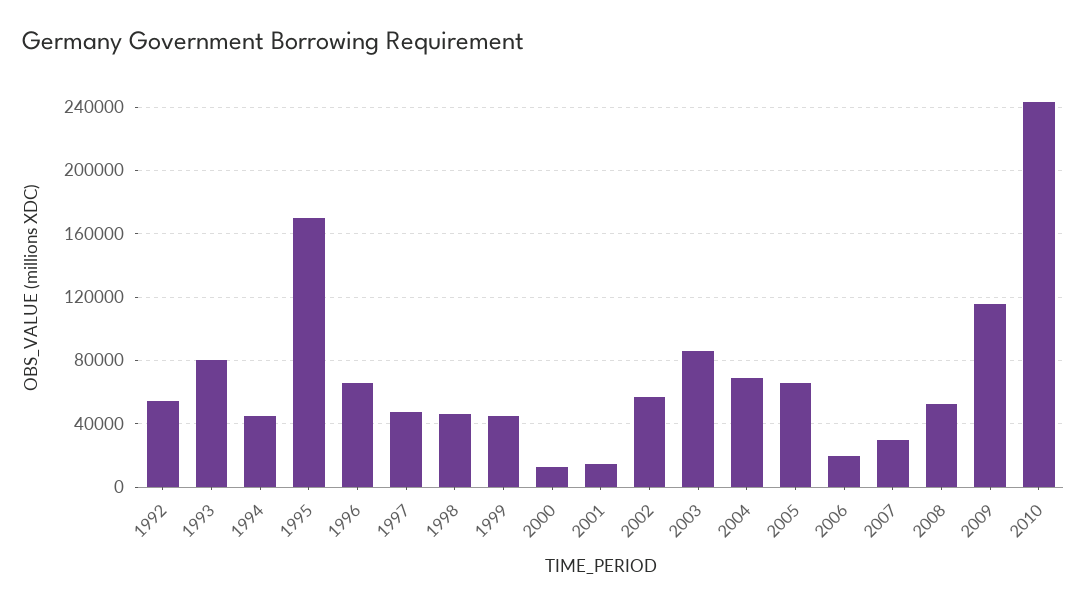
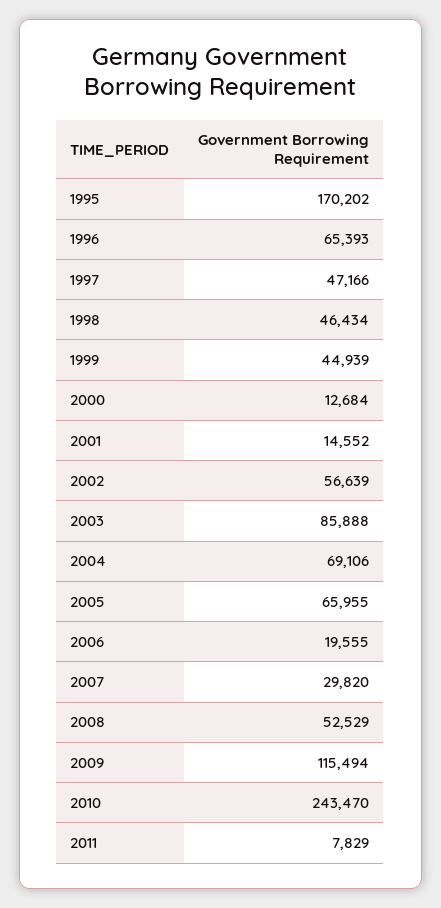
1992: 55000 -> none
1993: 80000 -> none
1994: 45000 -> none
2011: none -> 7829

